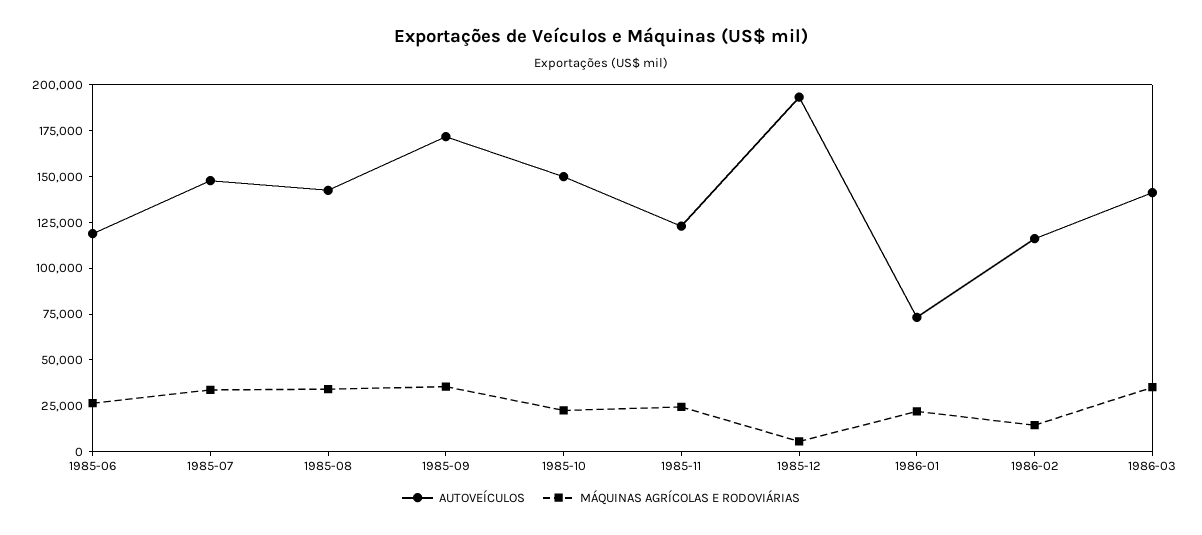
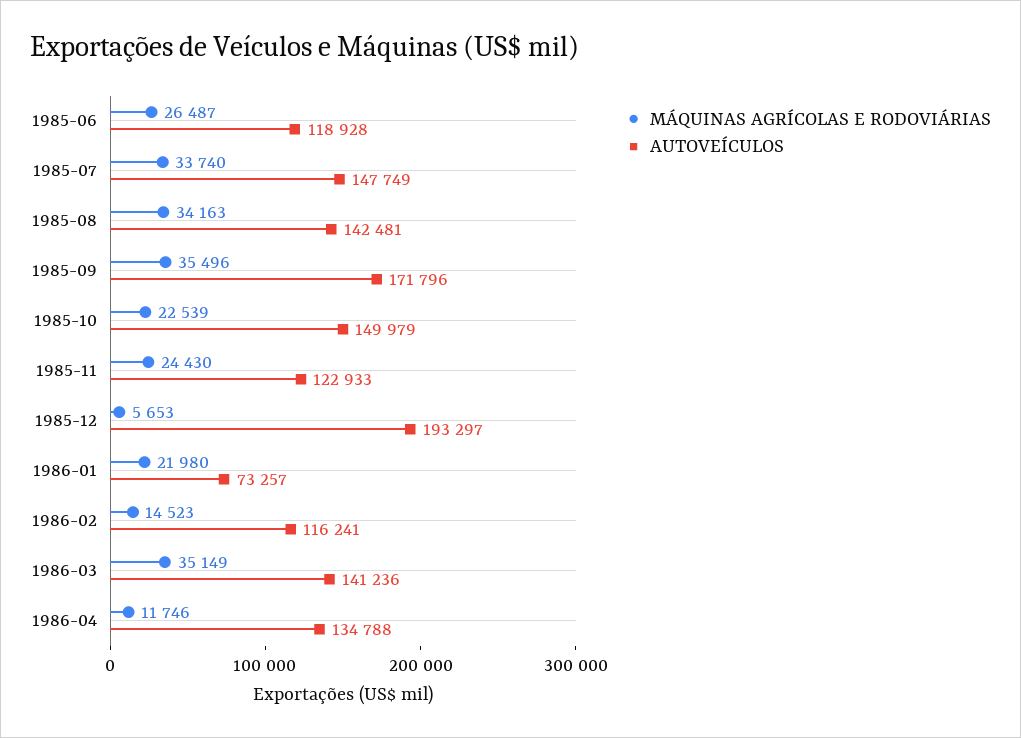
MÁQUINAS AGRÍCOLAS E RODOVIÁRIAS, 1986-04: none -> 11746
AUTOVEÍCULOS, 1986-04: none -> 134788

